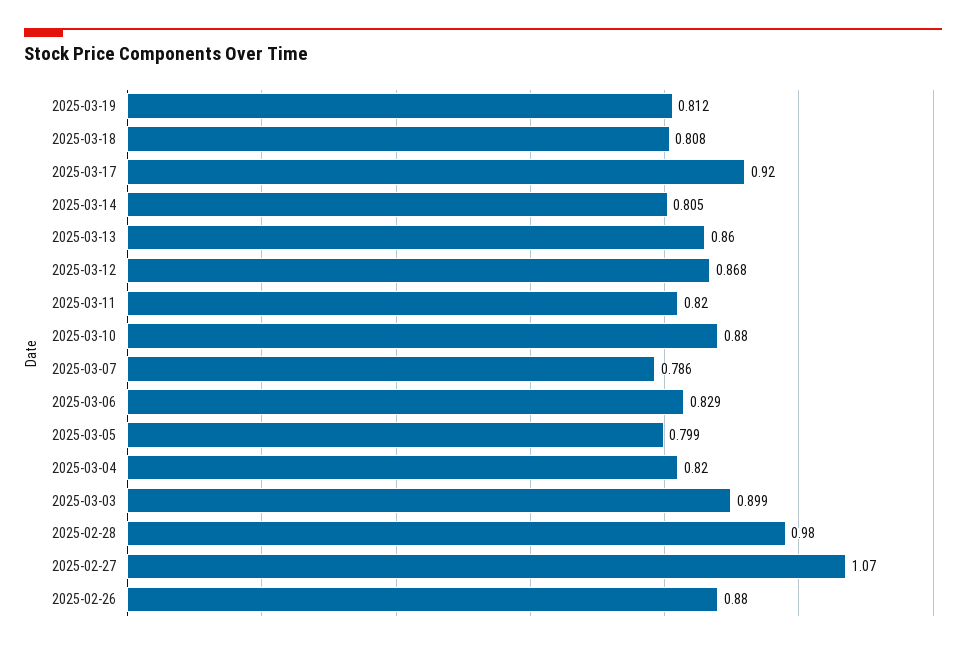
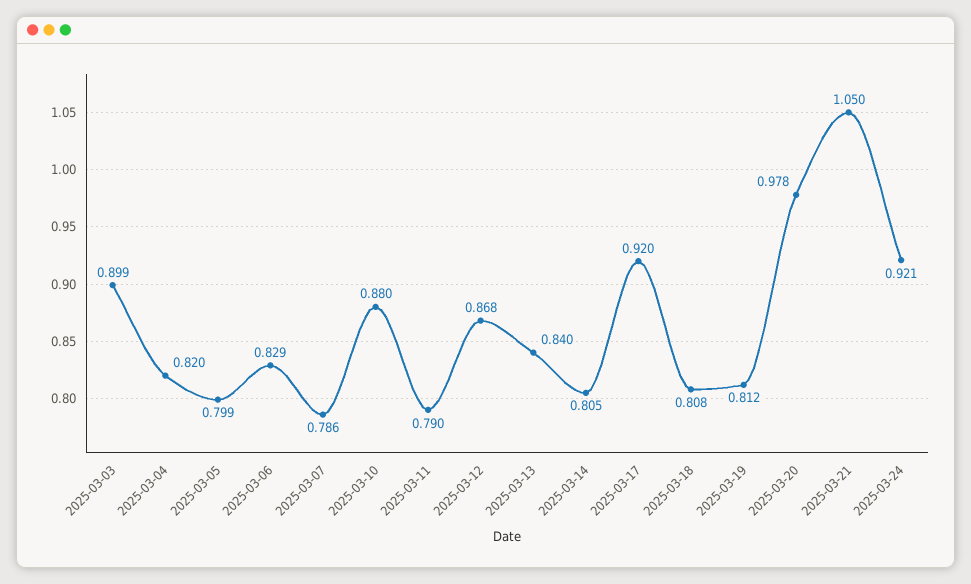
2025-03-13: 0.86 -> 0.84
2025-03-11: 0.82 -> 0.79
2025-02-28: 0.98 -> none
2025-02-27: 1.07 -> none
2025-02-26: 0.88 -> none
2025-03-20: none -> 0.978
2025-03-21: none -> 1.05
2025-03-24: none -> 0.921

